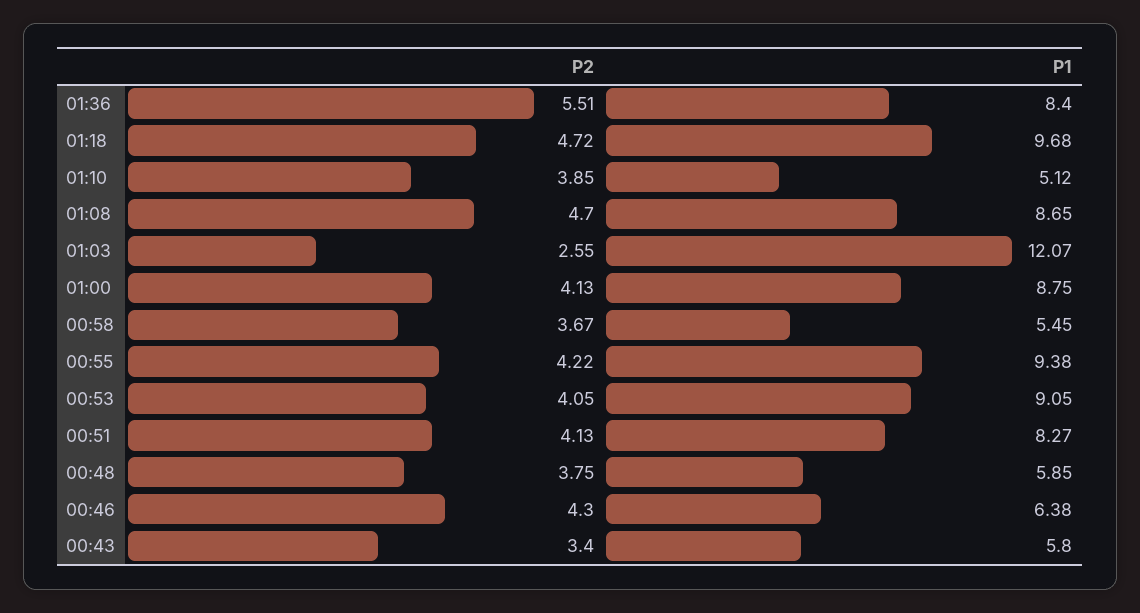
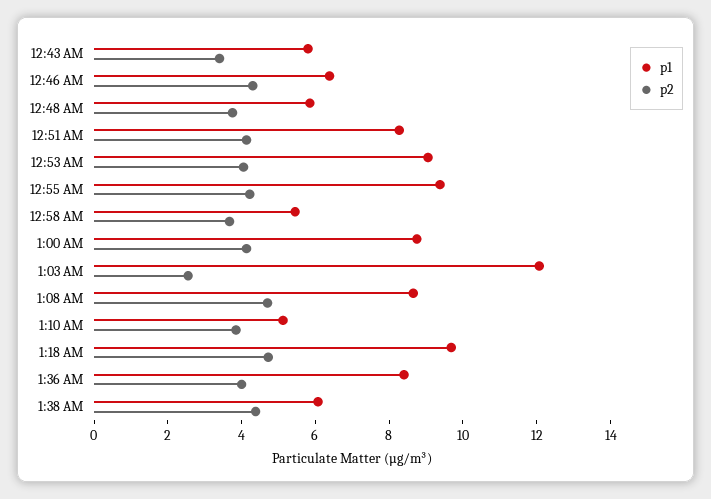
P2, 01:36: 5.51 -> 4
P1, 1:38 AM: none -> 6
P2, 1:38 AM: none -> 4.5

